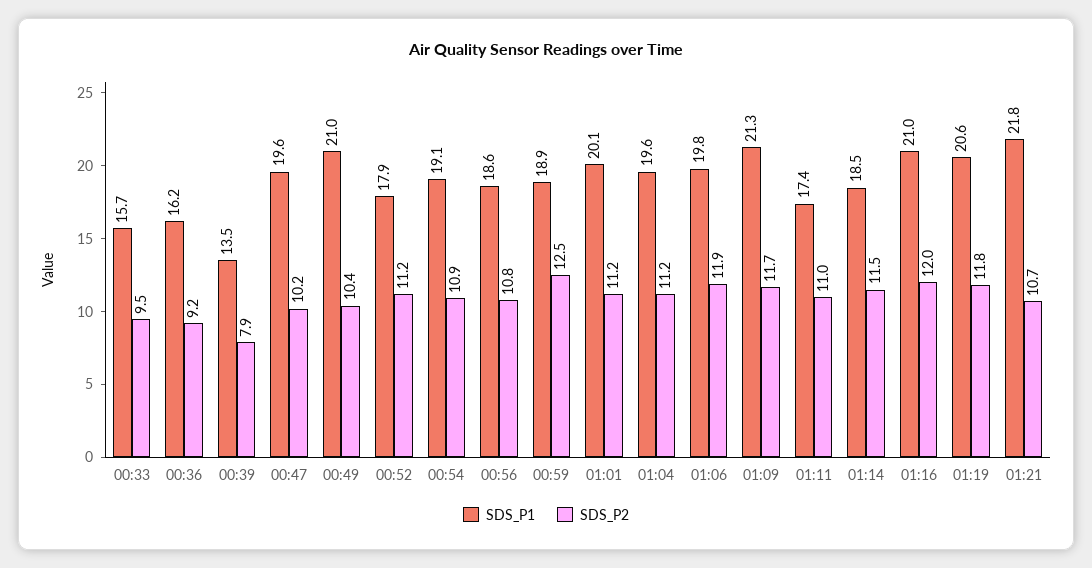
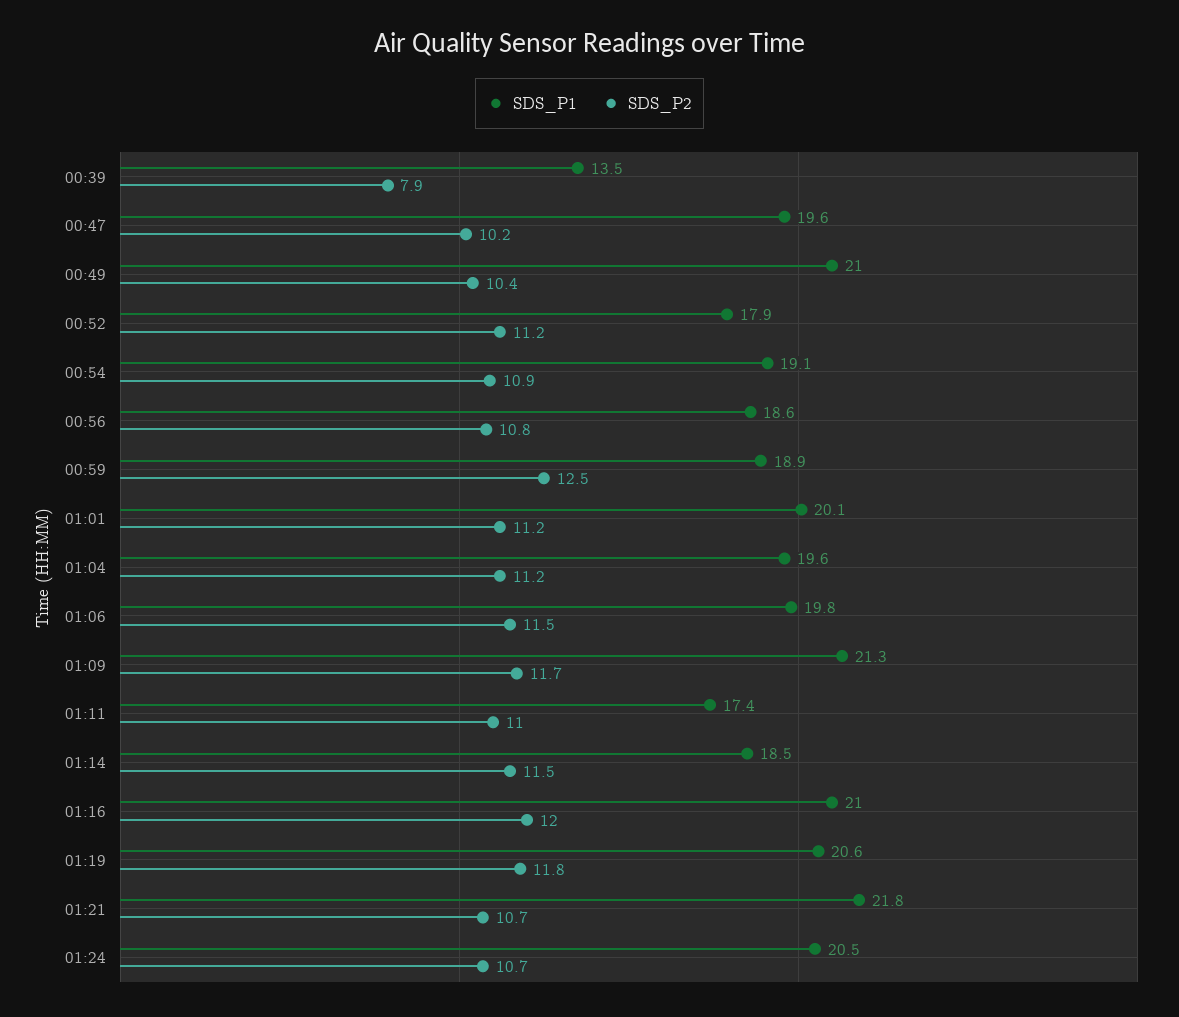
SDS_P1, 00:33: 15.7 -> none
SDS_P2, 00:33: 9.5 -> none
SDS_P1, 00:36: 16.2 -> none
SDS_P2, 00:36: 9.2 -> none
SDS_P2, 01:06: 11.9 -> 11.5
SDS_P1, 01:24: none -> 20.5
SDS_P2, 01:24: none -> 10.7

